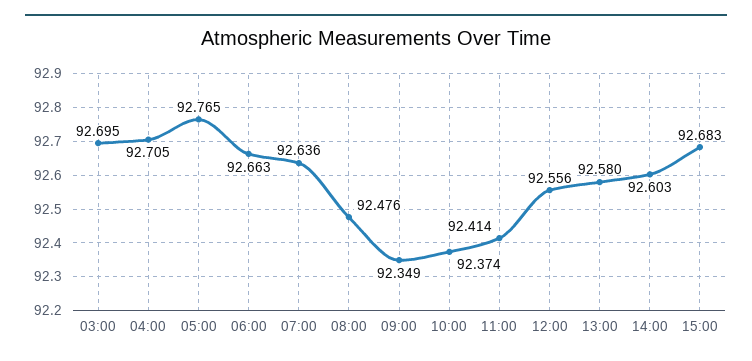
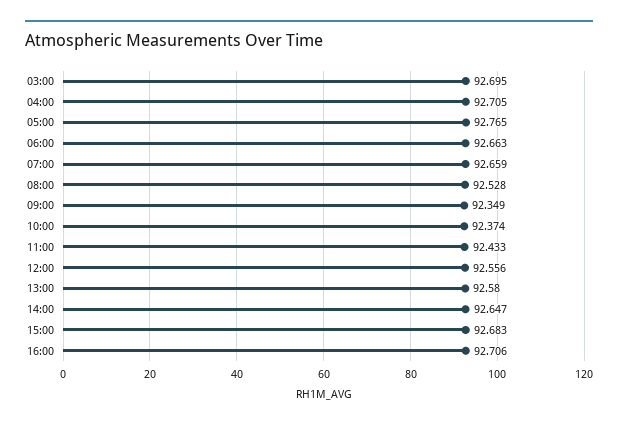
07:00: 92.636 -> 92.659
08:00: 92.476 -> 92.528
11:00: 92.414 -> 92.433
14:00: 92.603 -> 92.647
16:00: none -> 92.706

